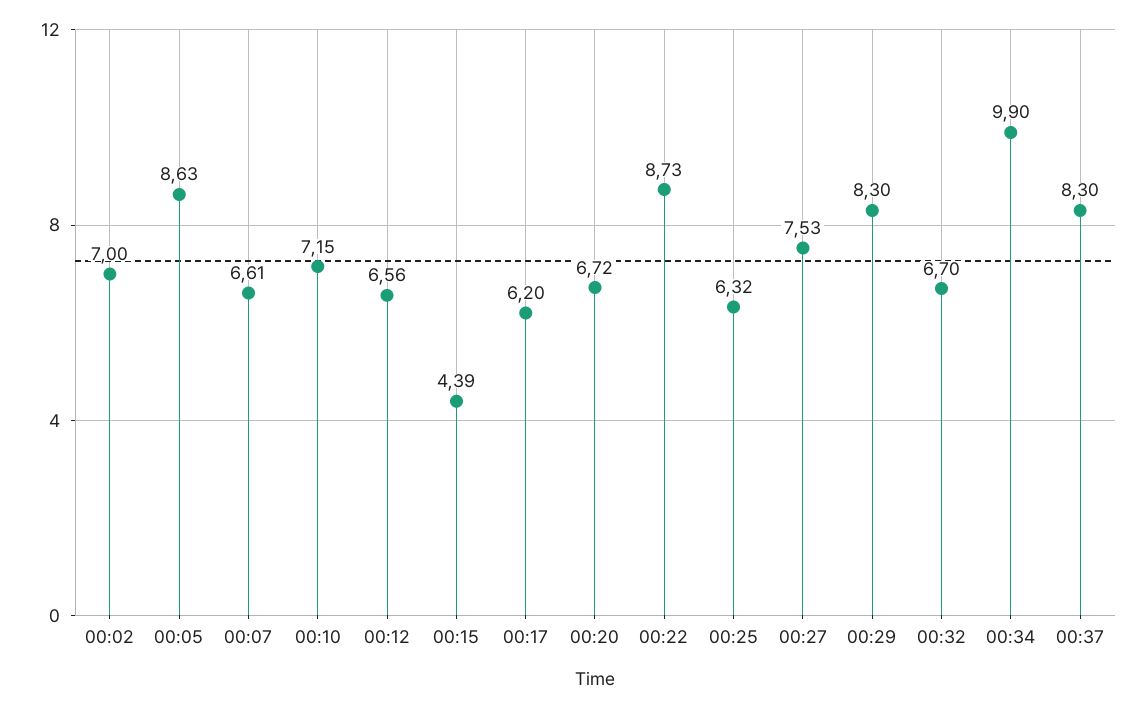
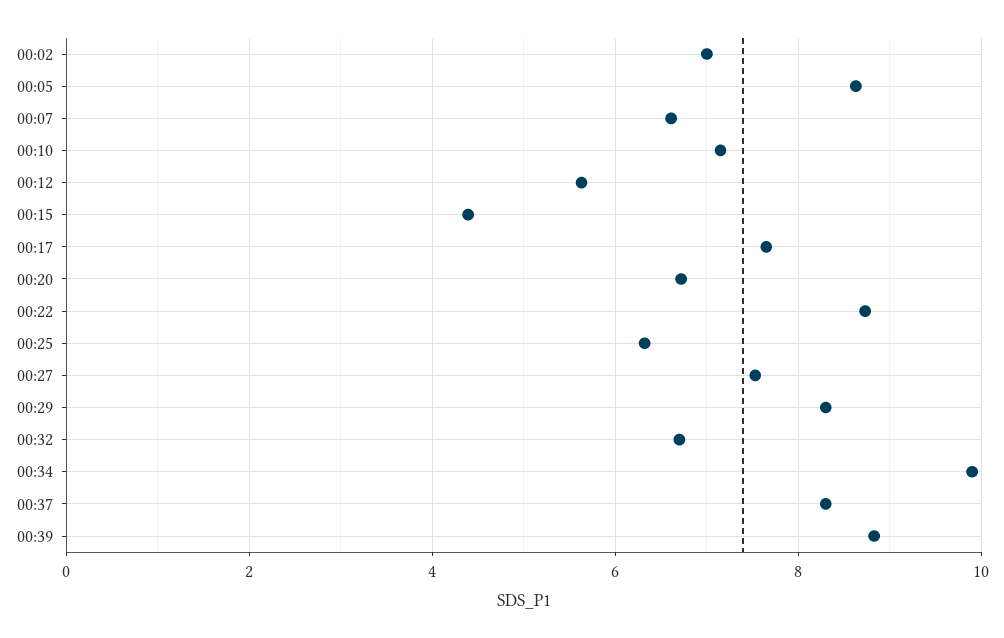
00:12: 6.56 -> 5.6
00:17: 6.2 -> 7.6
00:39: none -> 8.8

